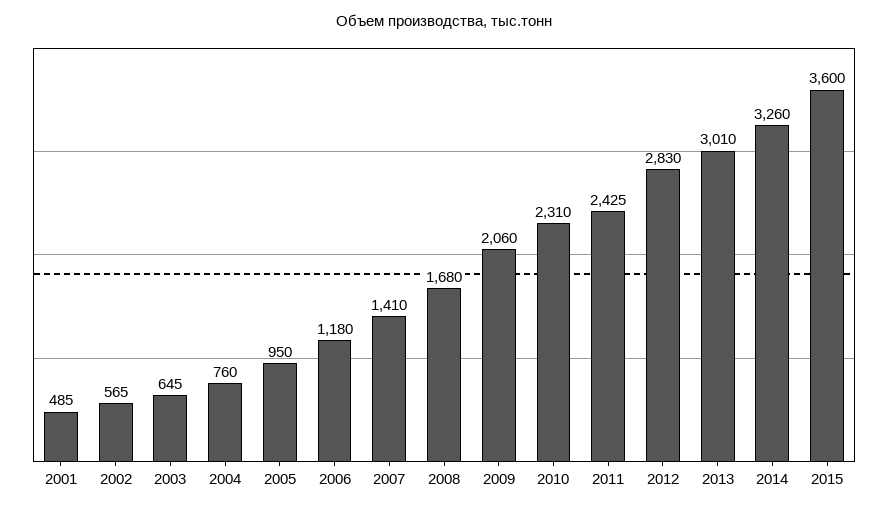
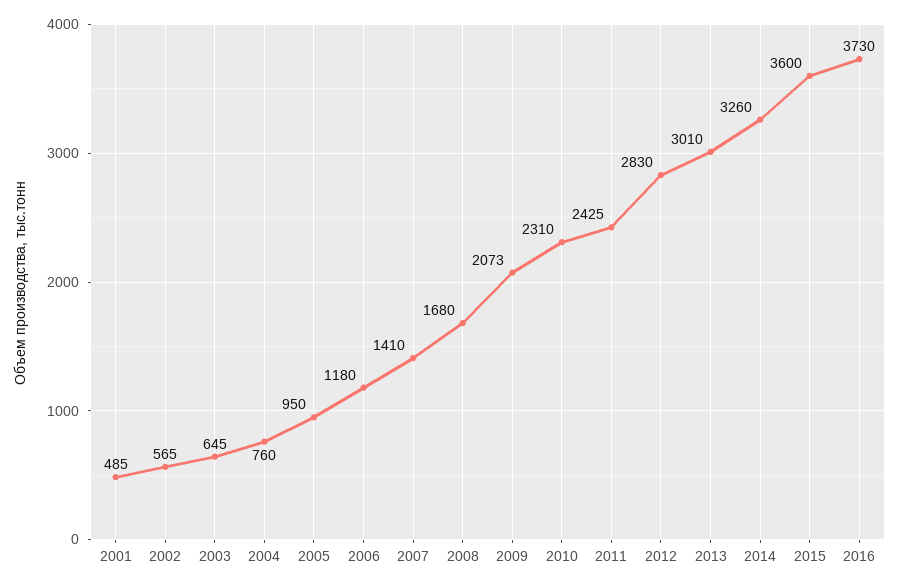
2009: 2060 -> 2073
2016: none -> 3730

